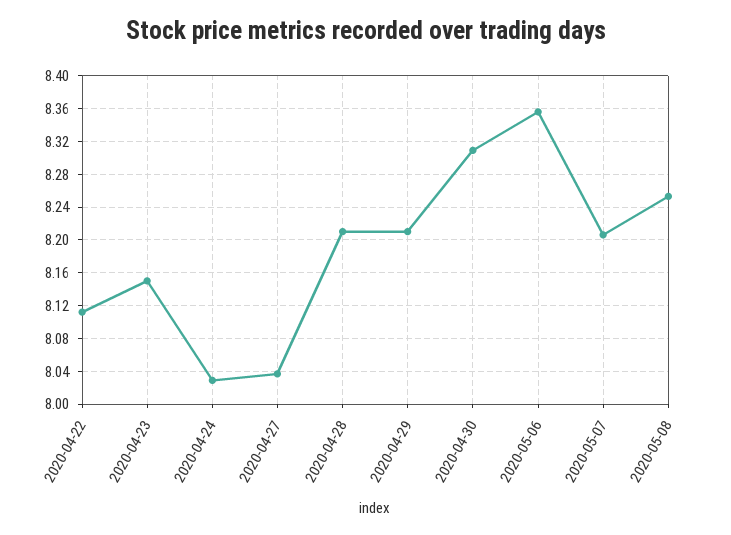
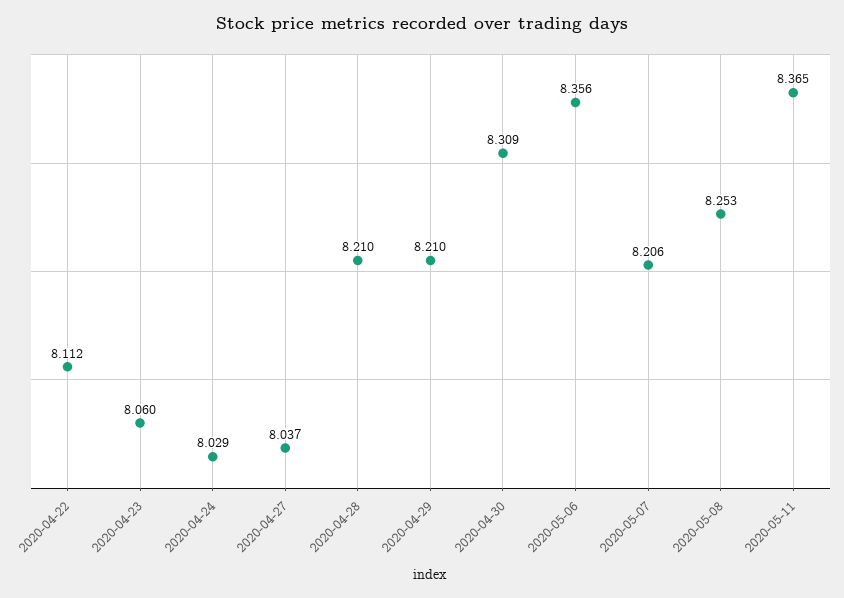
2020-04-23: 8.15 -> 8.06
2020-05-11: none -> 8.365

